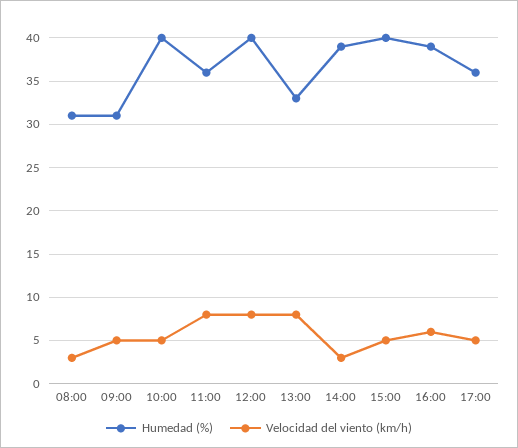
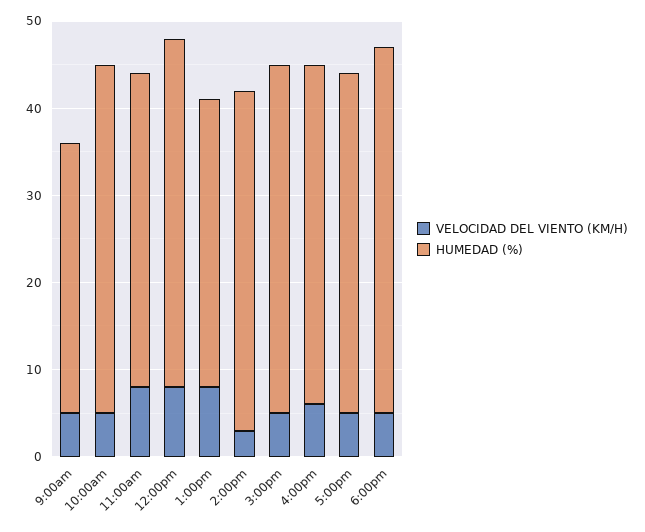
Humedad (%), 08:00: 31 -> none
Velocidad del viento (km/h), 08:00: 3 -> none
Humedad (%), 17:00: 36 -> 39
Velocidad del viento (km/h), 6:00pm: none -> 5
Humedad (%), 6:00pm: none -> 42

